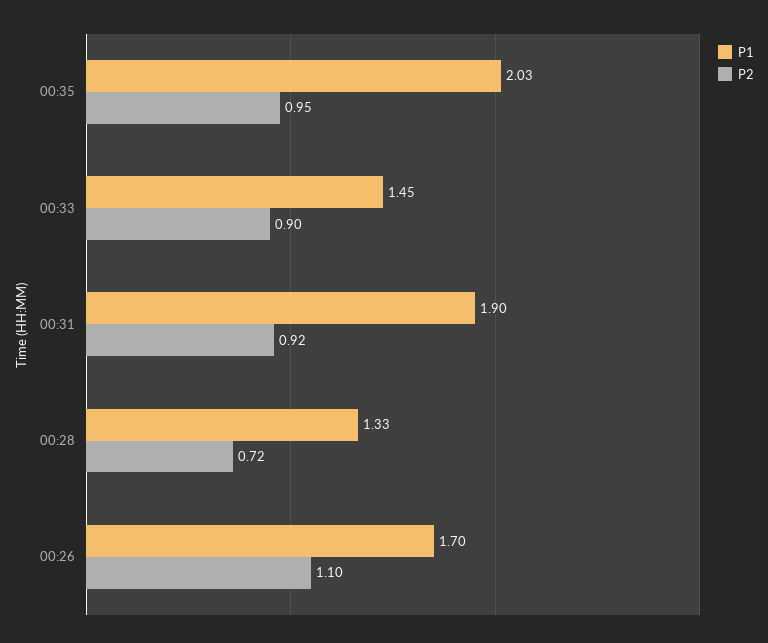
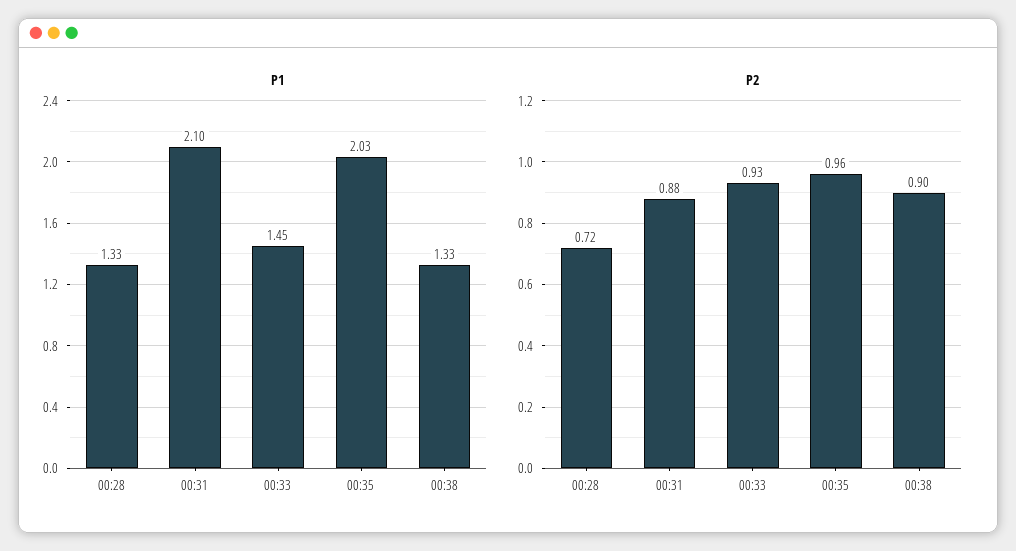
P2, 00:35: 0.95 -> 0.96
P2, 00:33: 0.9 -> 0.93
P1, 00:31: 1.9 -> 2.1
P2, 00:31: 0.92 -> 0.88
P1, 00:26: 1.7 -> none
P2, 00:26: 1.1 -> none
P1, 00:38: none -> 1.33
P2, 00:38: none -> 0.9

